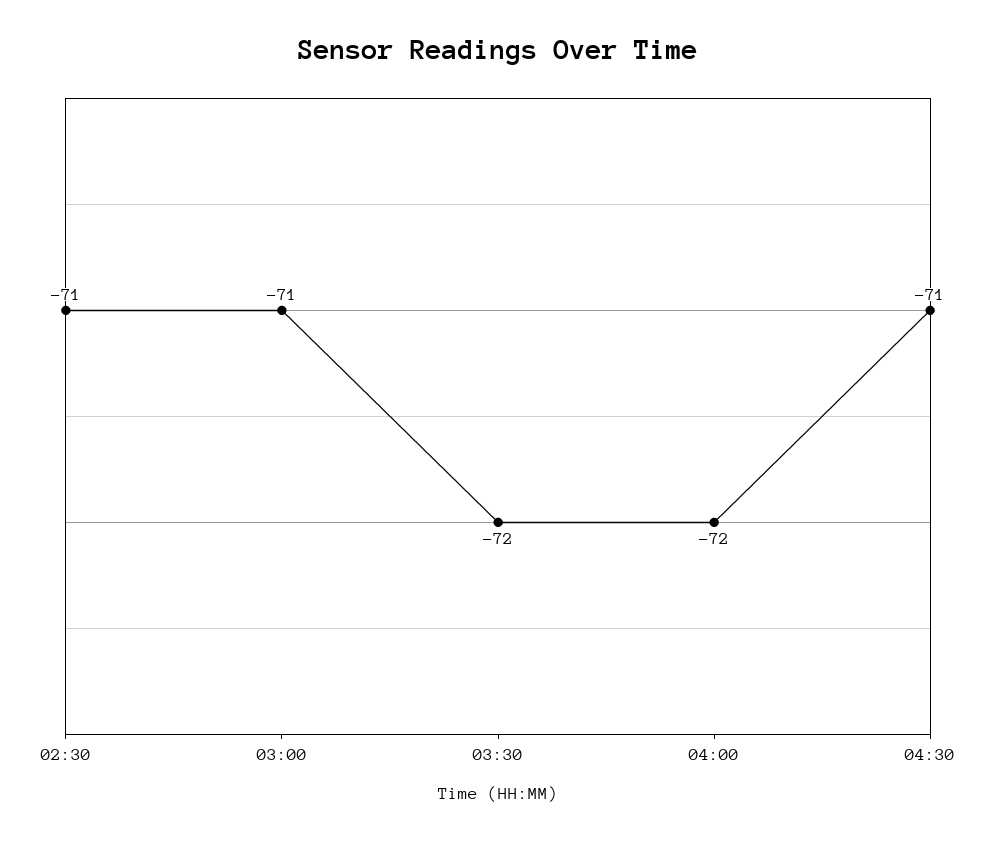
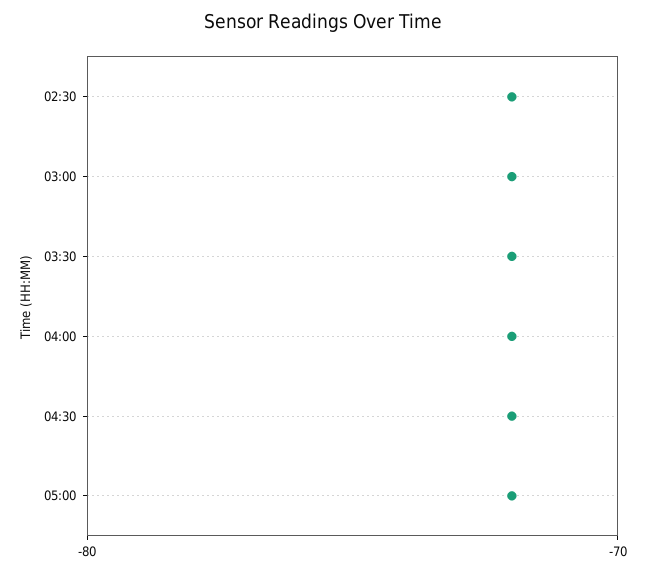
02:30: -71 -> -72
03:00: -71 -> -72
04:30: -71 -> -72
05:00: none -> -72

